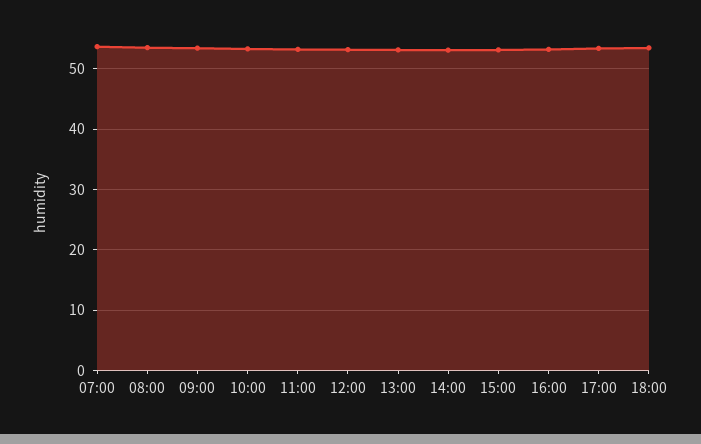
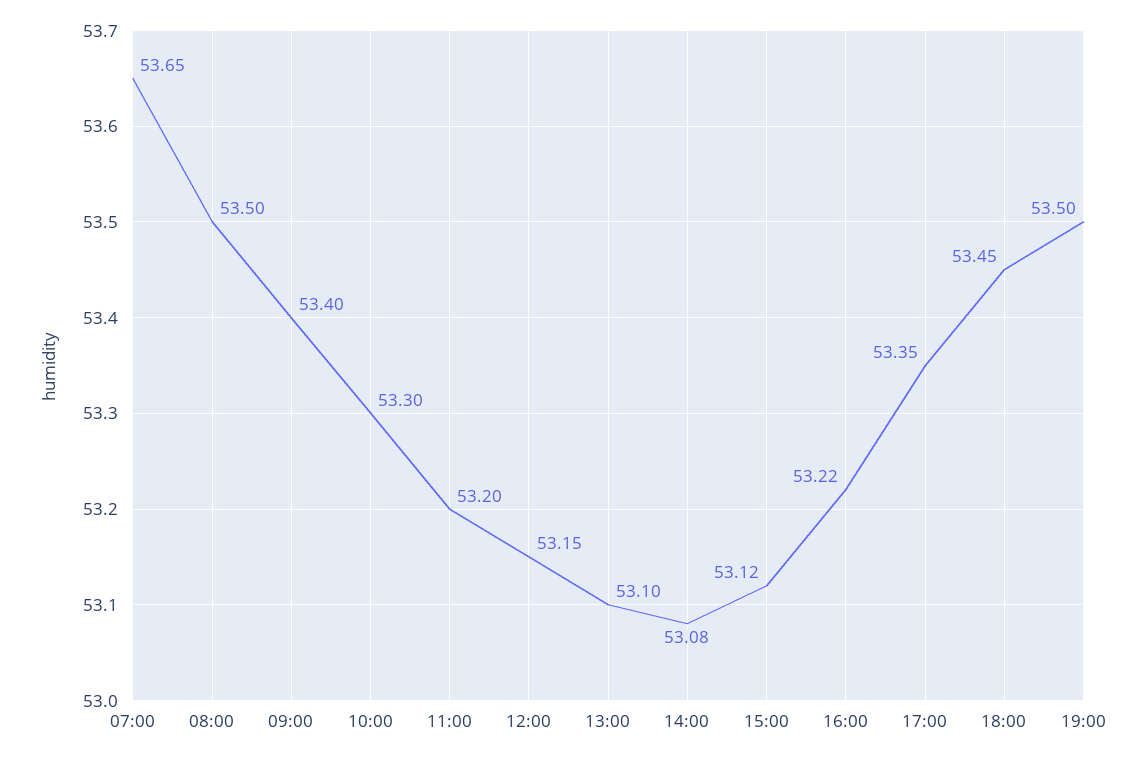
19:00: none -> 53.5

